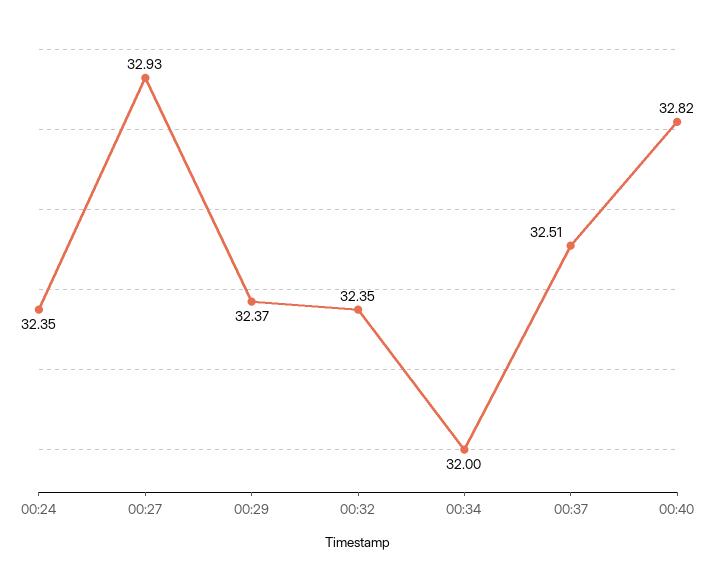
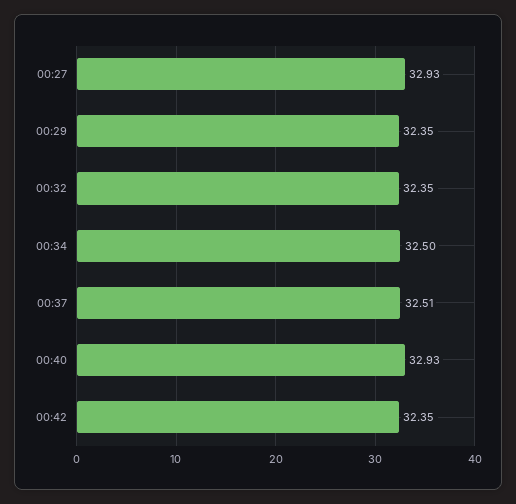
00:24: 32.35 -> none
00:29: 32.37 -> 32.35
00:34: 32 -> 32.5
00:40: 32.82 -> 32.93
00:42: none -> 32.35

